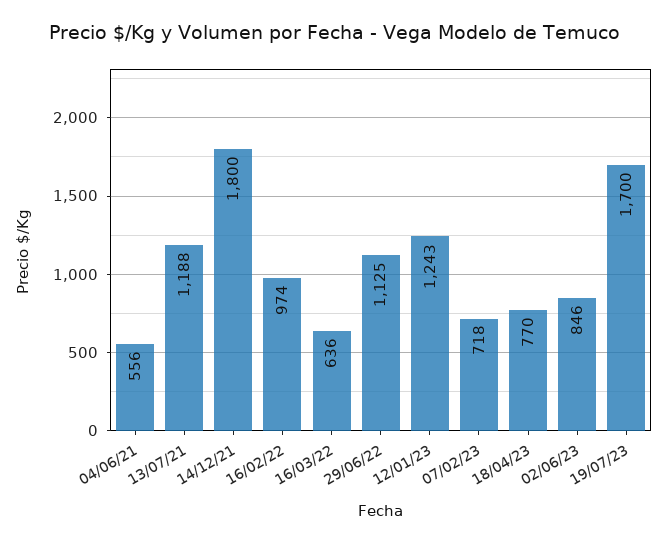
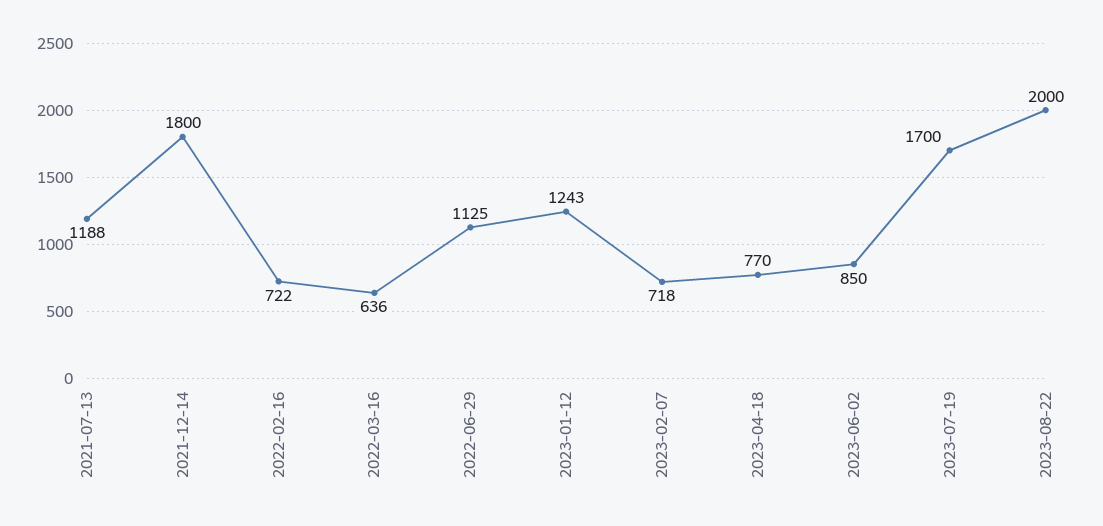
04/06/21: 556 -> none
16/02/22: 974 -> 722
02/06/23: 846 -> 850
2023-08-22: none -> 2000

